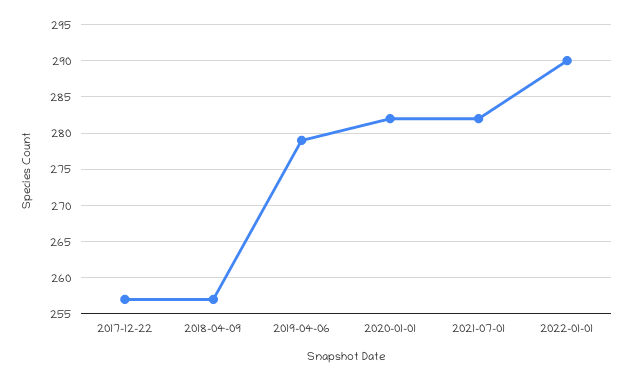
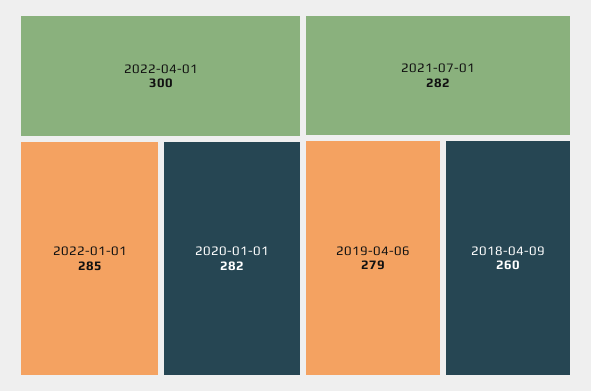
2017-12-22: 257 -> none
2018-04-09: 257 -> 260
2022-01-01: 290 -> 285
2022-04-01: none -> 300

